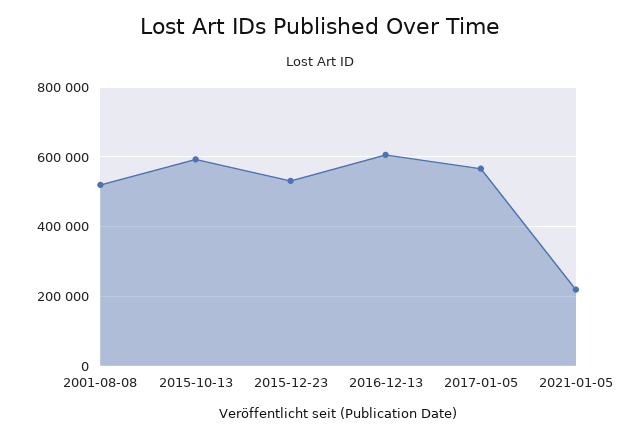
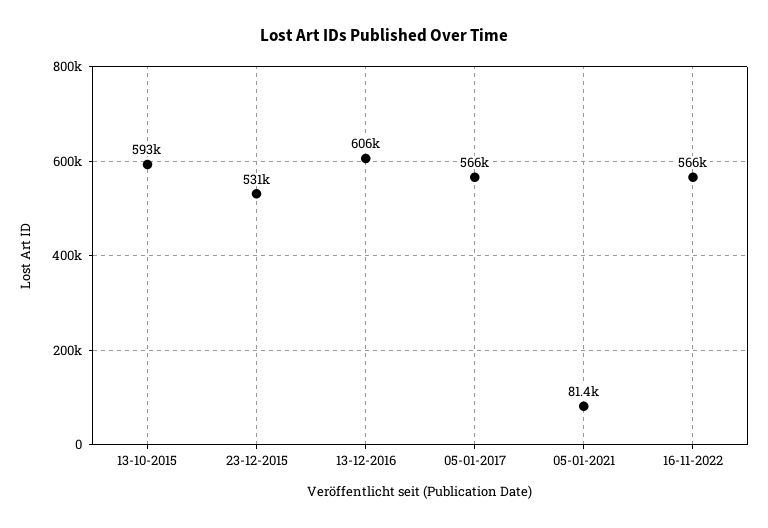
2001-08-08: 520000 -> none
2021-01-05: 220000 -> 81400
16-11-2022: none -> 566000

